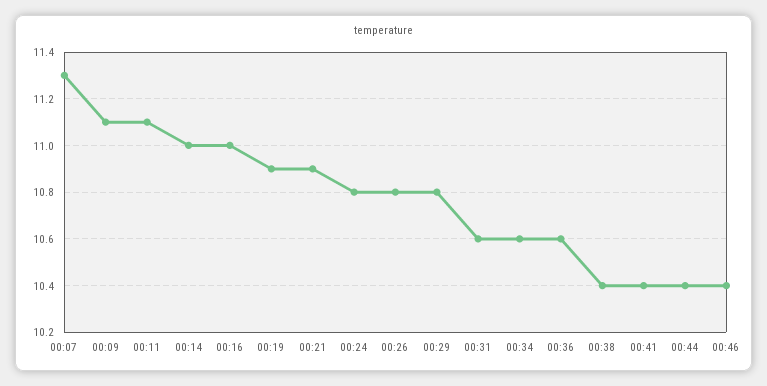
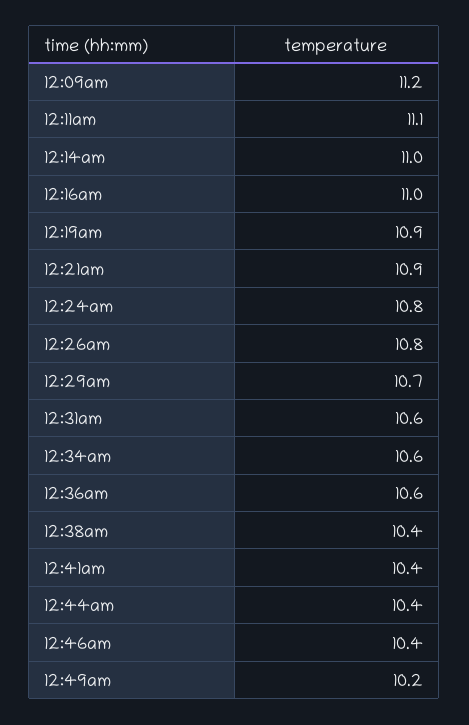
00:07: 11.3 -> none
00:09: 11.1 -> 11.2
00:29: 10.8 -> 10.7
12:49am: none -> 10.2

